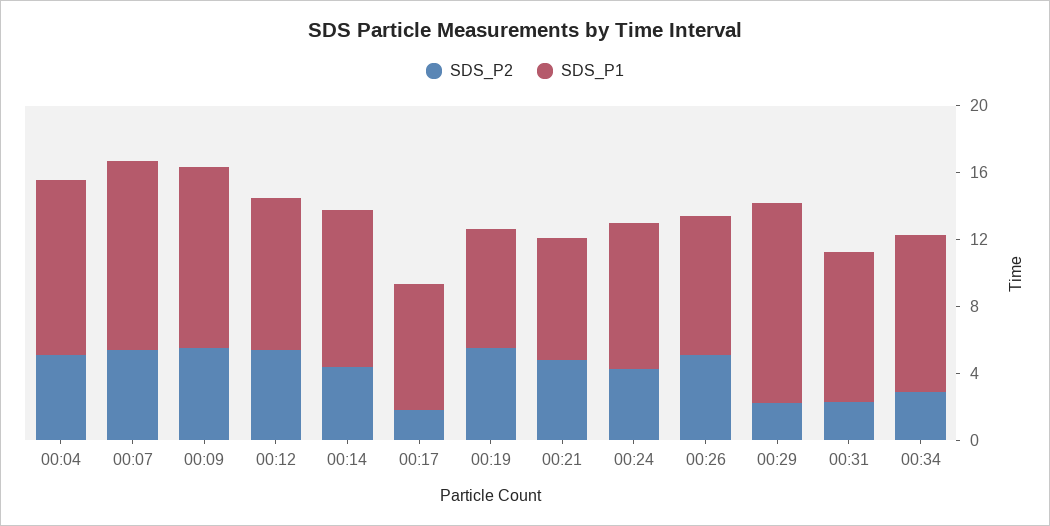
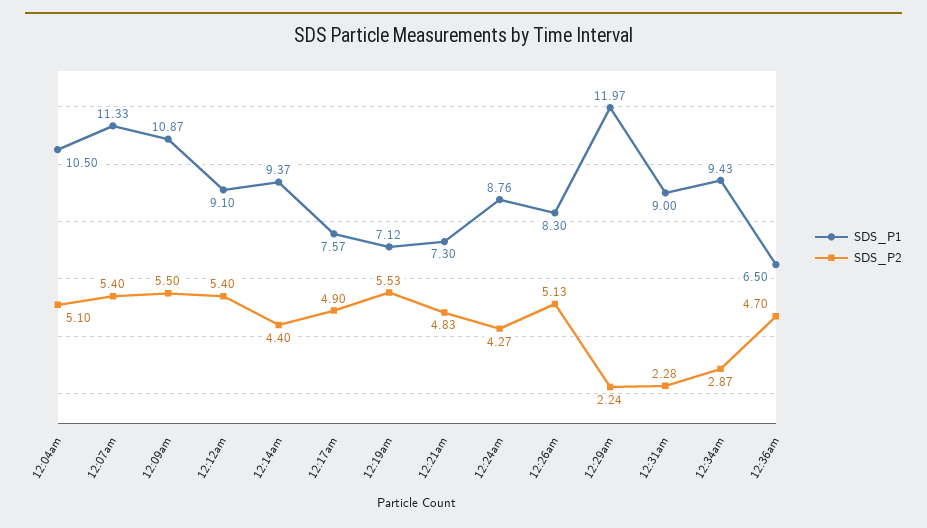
SDS_P2, 00:17: 2 -> 4.9
SDS_P1, 12:36am: none -> 6.5
SDS_P2, 12:36am: none -> 4.7

